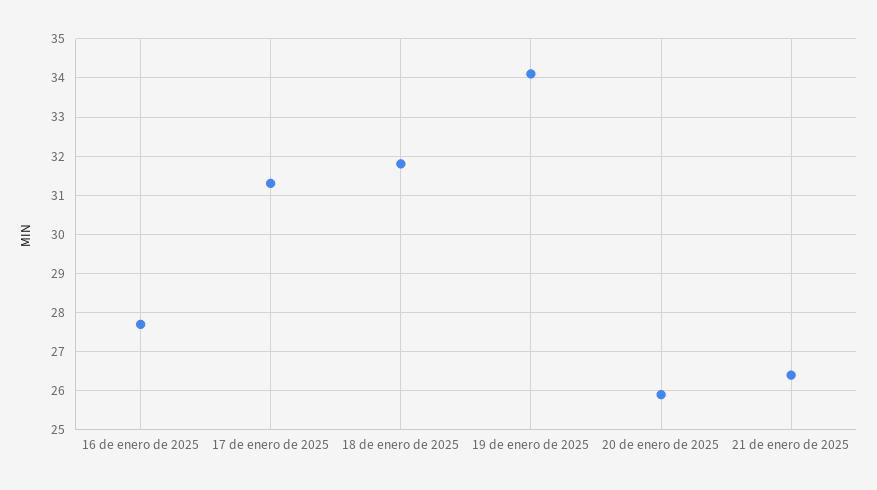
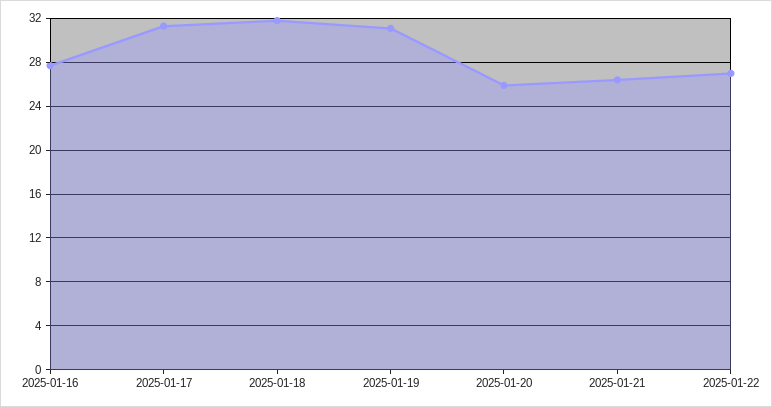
19 de enero de 2025: 34 -> 31
2025-01-22: none -> 27

